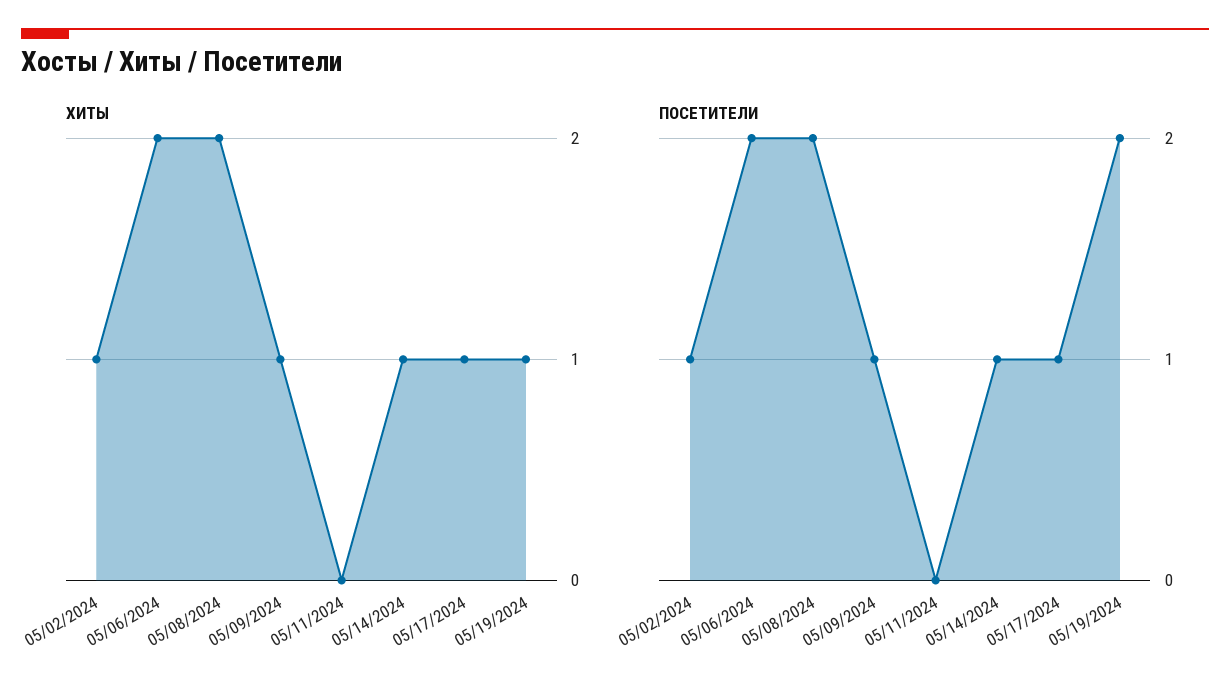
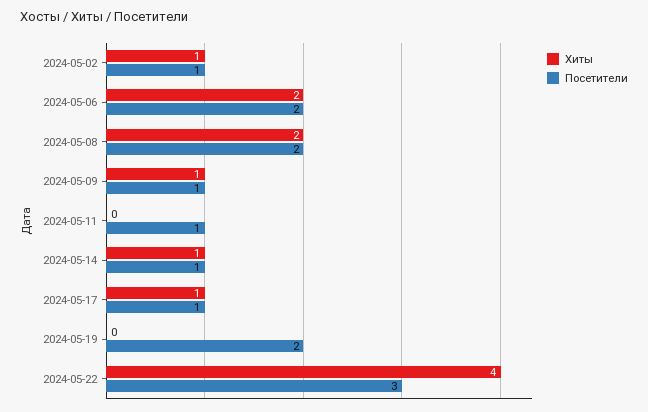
ХИТЫ, 05/19/2024: 1 -> 0
ПОСЕТИТЕЛИ, 05/11/2024: 0 -> 1
ХИТЫ, 2024-05-22: none -> 4
ПОСЕТИТЕЛИ, 2024-05-22: none -> 3

